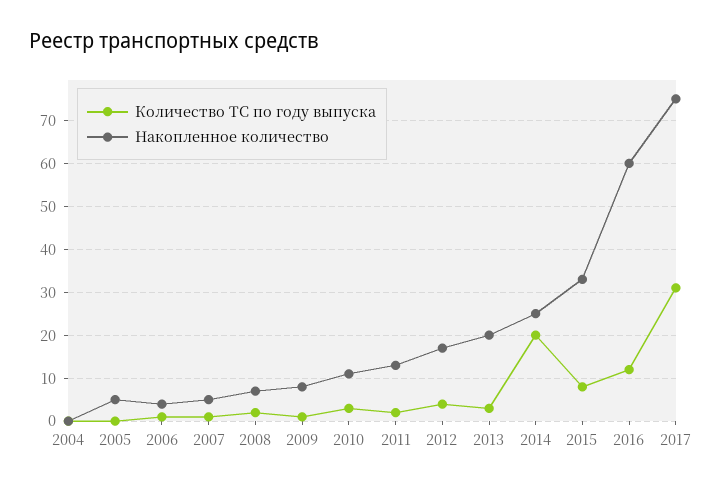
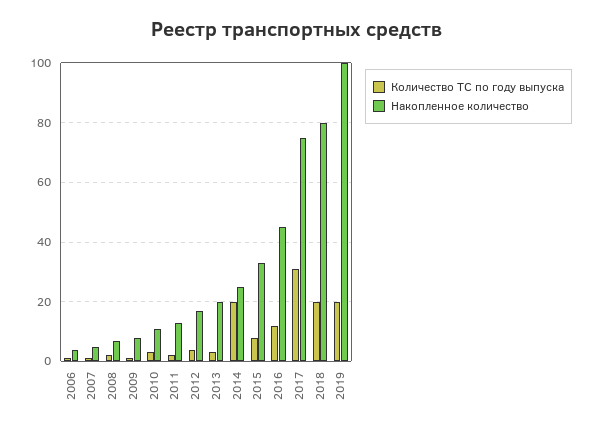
Количество ТС по году выпуска, 2004: 0 -> none
Накопленное количество, 2004: 0 -> none
Количество ТС по году выпуска, 2005: 0 -> none
Накопленное количество, 2005: 5 -> none
Накопленное количество, 2016: 60 -> 45
Количество ТС по году выпуска, 2018: none -> 20
Накопленное количество, 2018: none -> 80
Количество ТС по году выпуска, 2019: none -> 20
Накопленное количество, 2019: none -> 100

